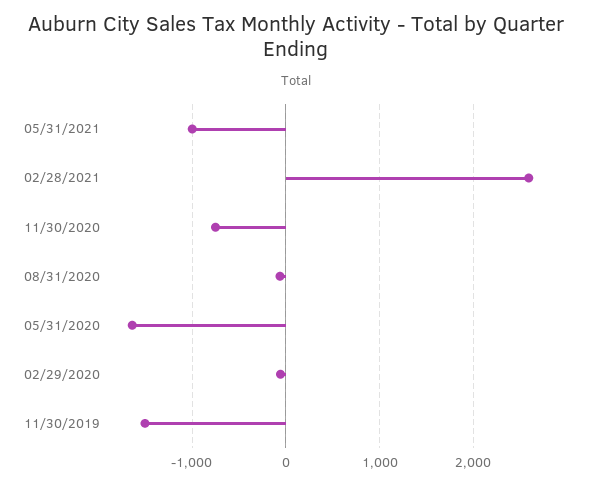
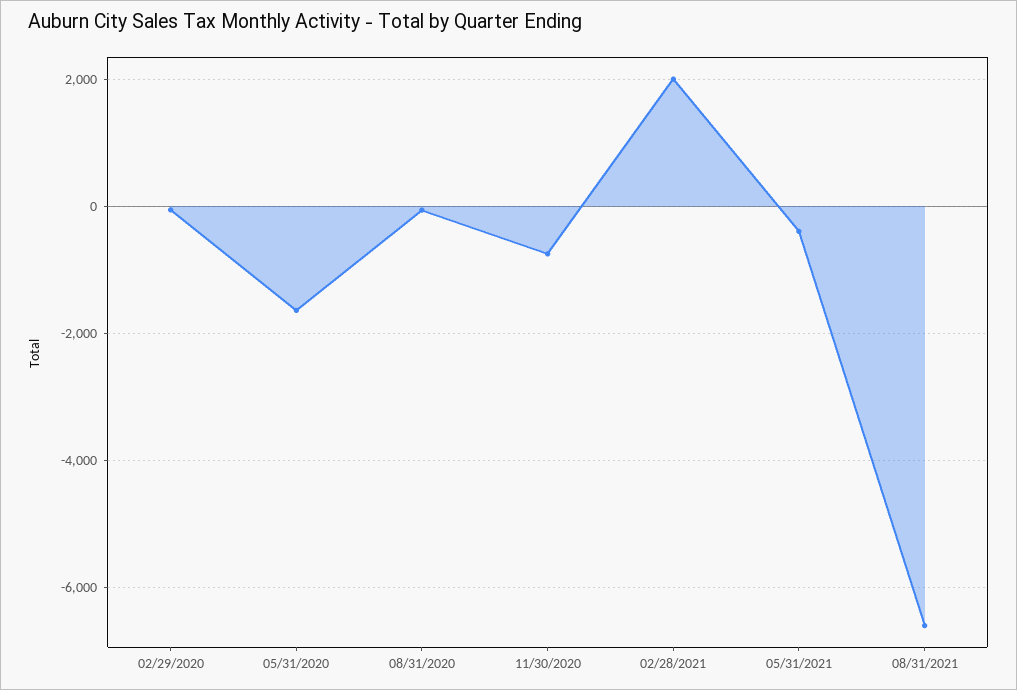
05/31/2021: -1000 -> -400
02/28/2021: 2600 -> 2000
11/30/2019: -1500 -> none
08/31/2021: none -> -6600

